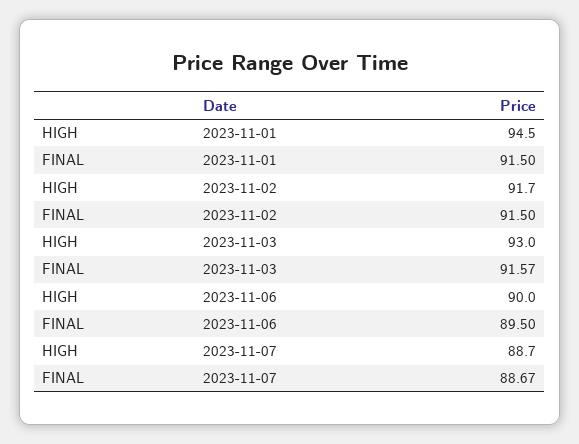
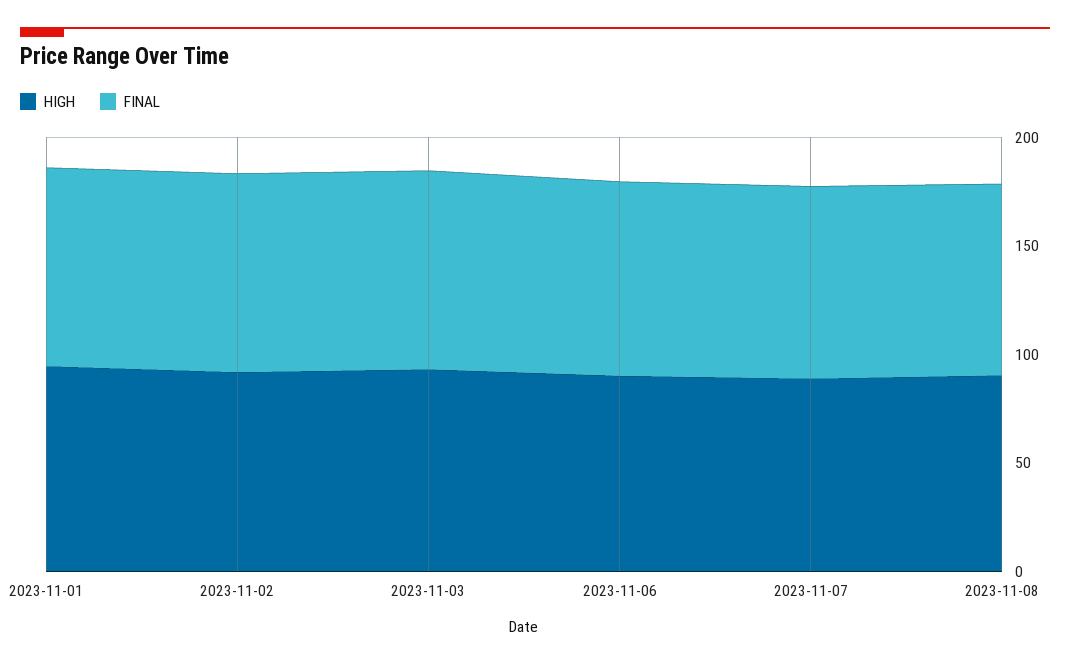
HIGH, 2023-11-08: none -> 90
FINAL, 2023-11-08: none -> 90

